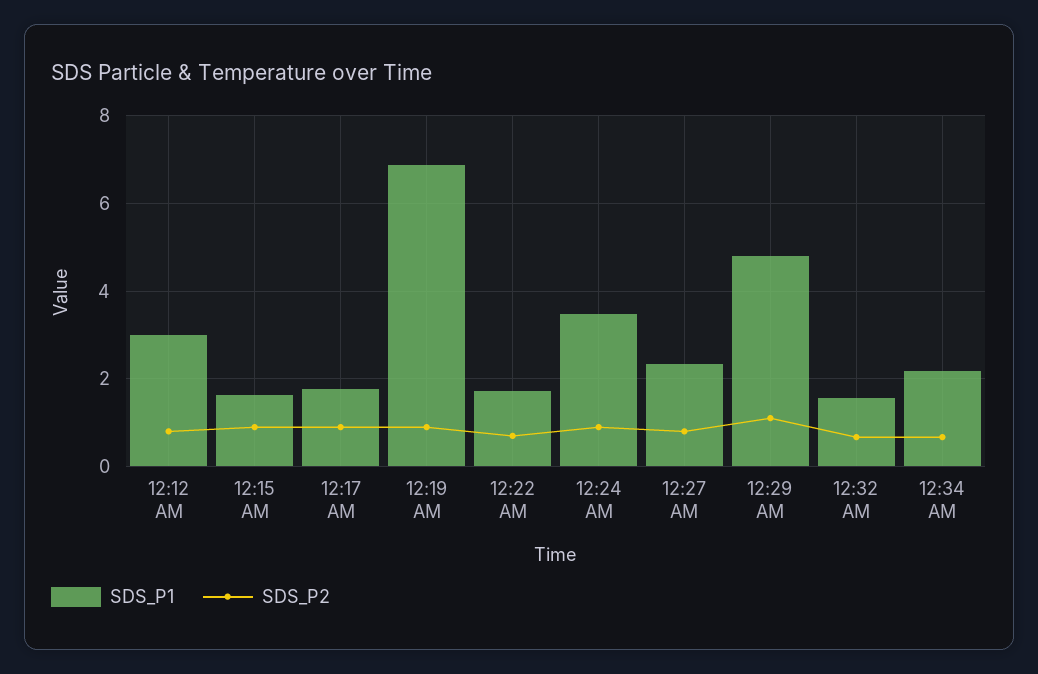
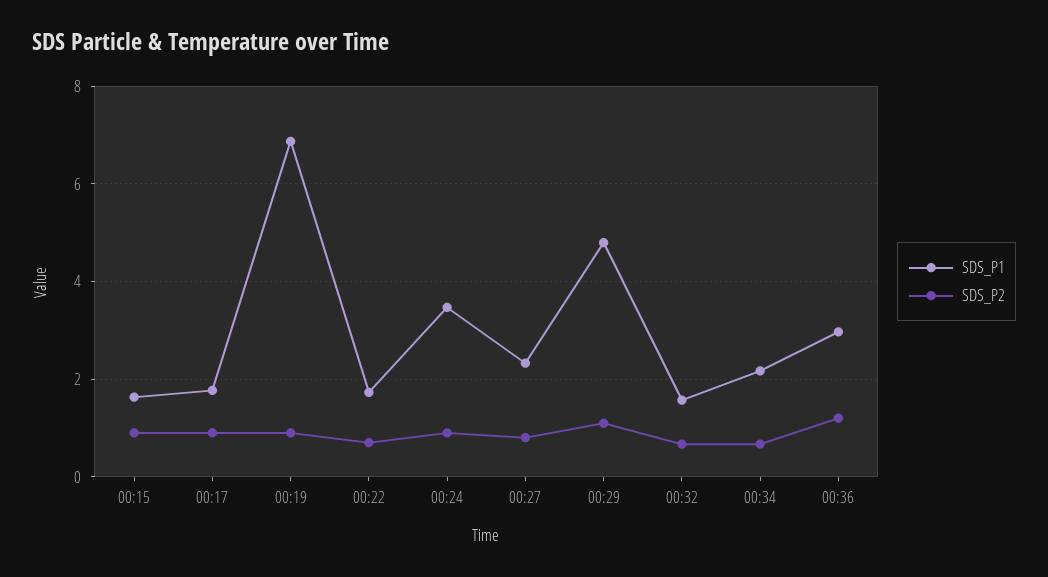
SDS_P1, 12:12 AM: 3 -> none
SDS_P2, 12:12 AM: 0.8 -> none
SDS_P1, 00:36: none -> 3
SDS_P2, 00:36: none -> 1.2

